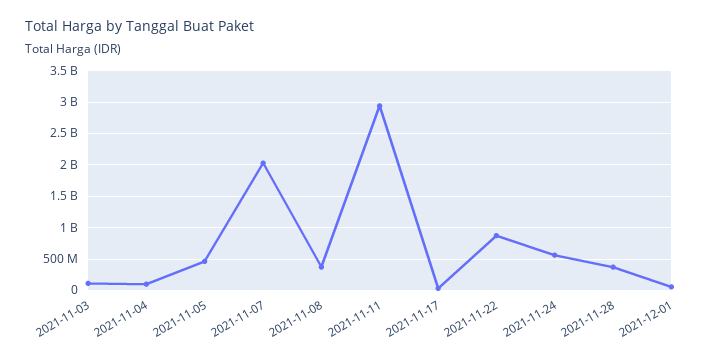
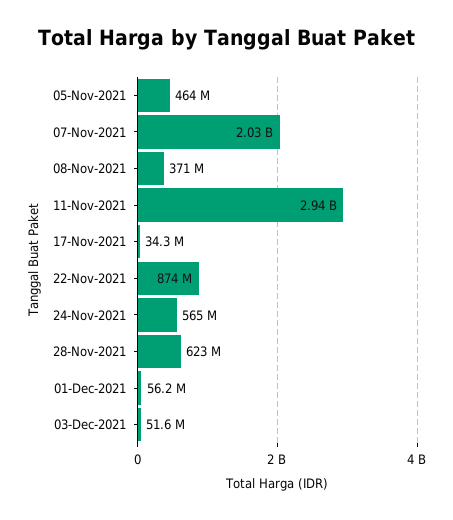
2021-11-03: 100000000 -> none
2021-11-04: 100000000 -> none
2021-11-28: 400000000 -> 623000000
03-Dec-2021: none -> 51600000

